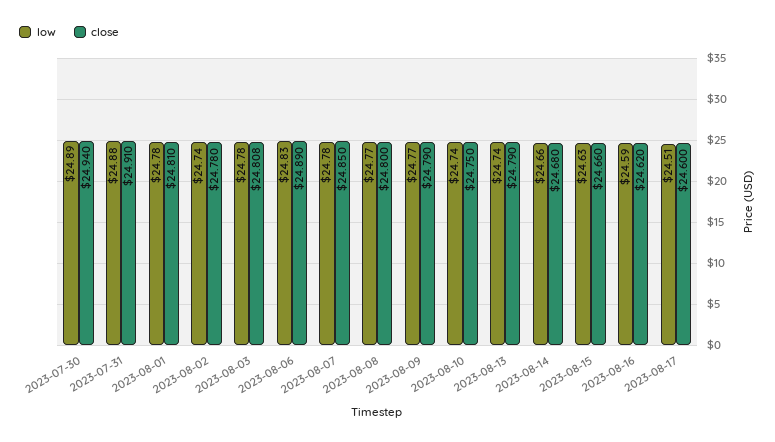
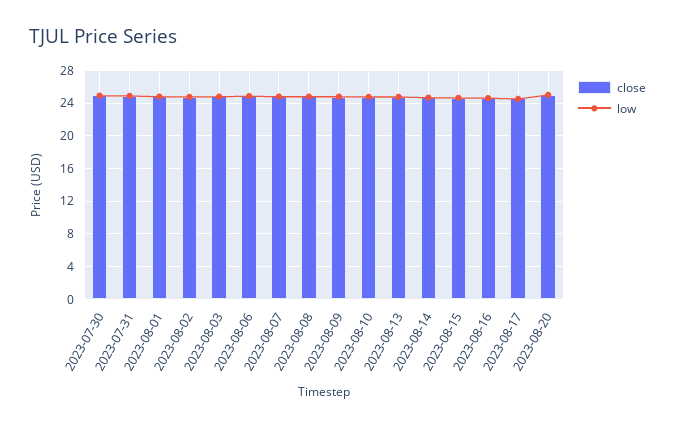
close, 2023-08-20: none -> 25
low, 2023-08-20: none -> 25

